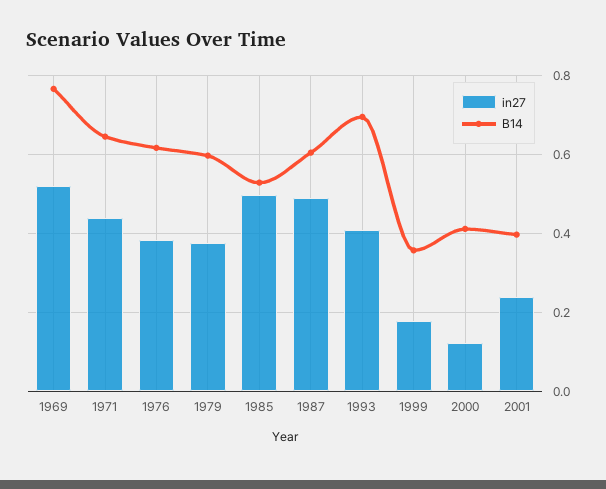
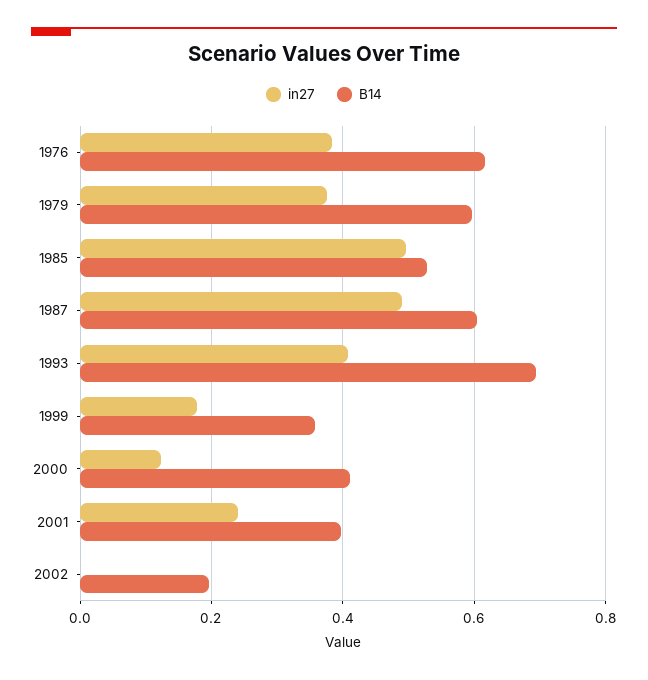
in27, 1969: 0.52 -> none
B14, 1969: 0.76 -> none
in27, 1971: 0.44 -> none
B14, 1971: 0.64 -> none
in27, 2002: none -> 0
B14, 2002: none -> 0.2

